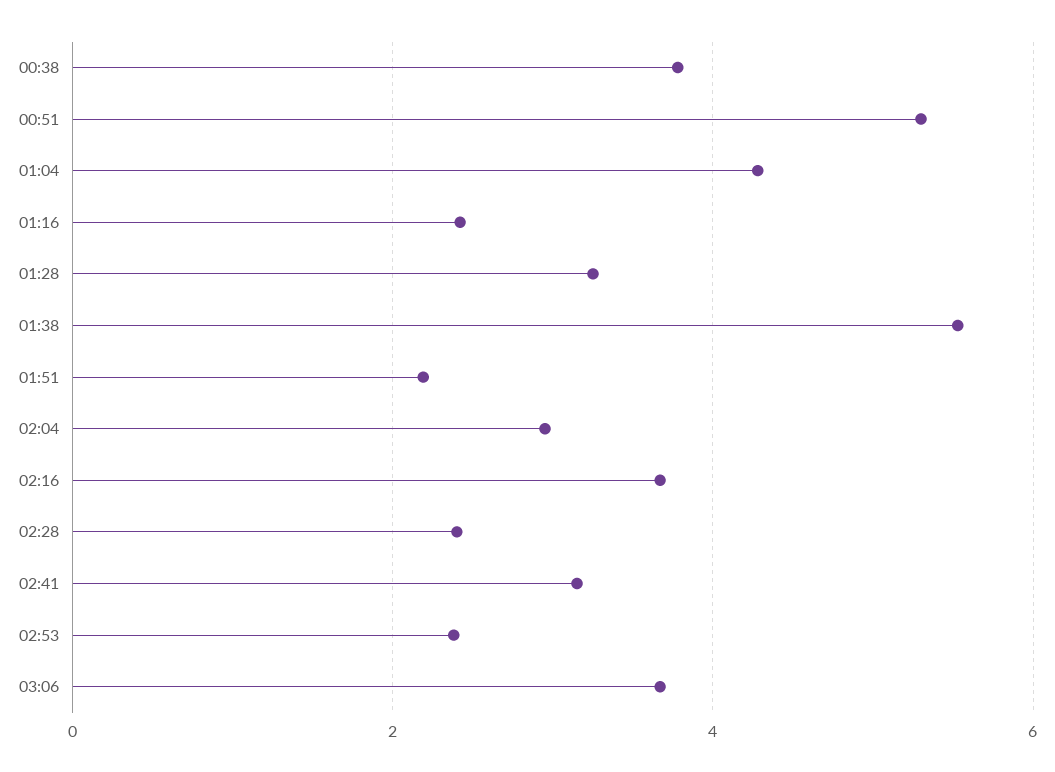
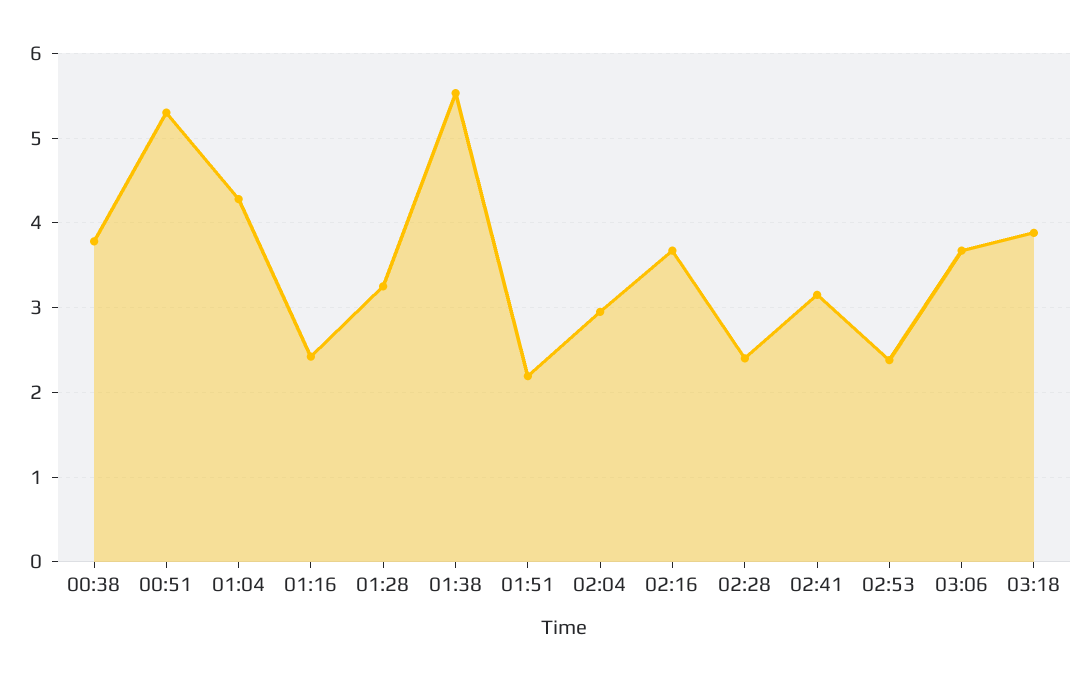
03:18: none -> 3.9

